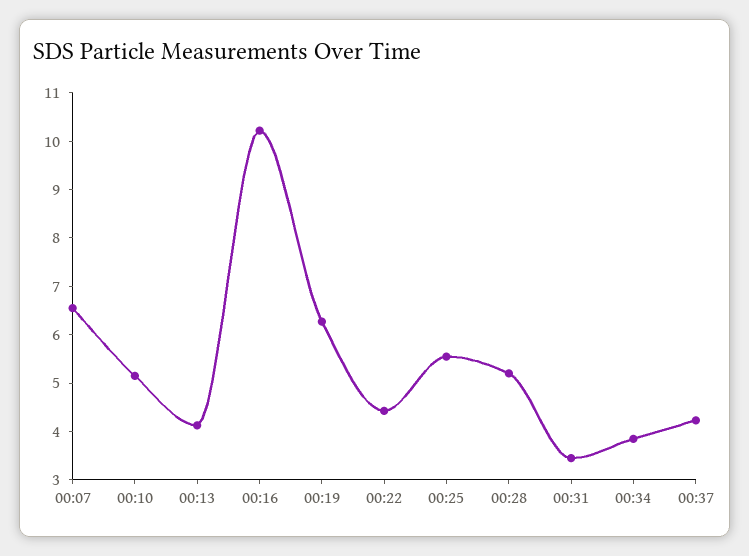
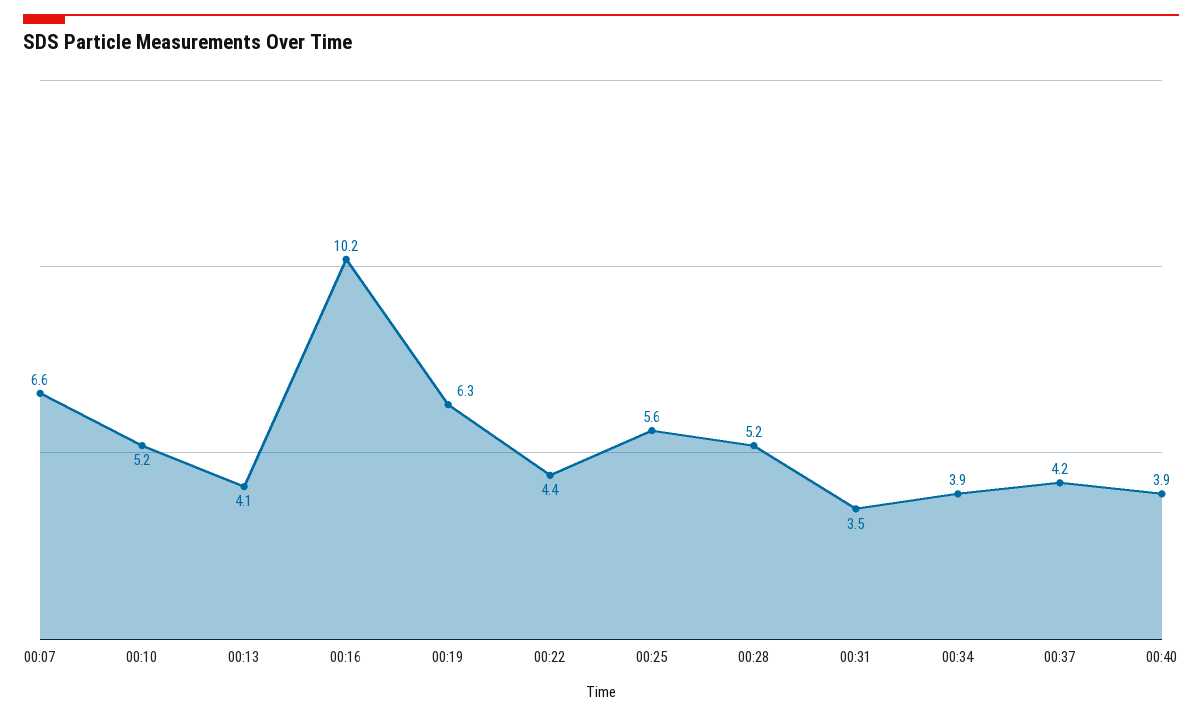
00:40: none -> 3.9

